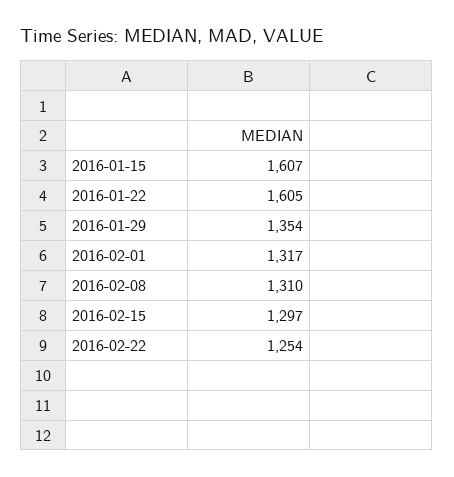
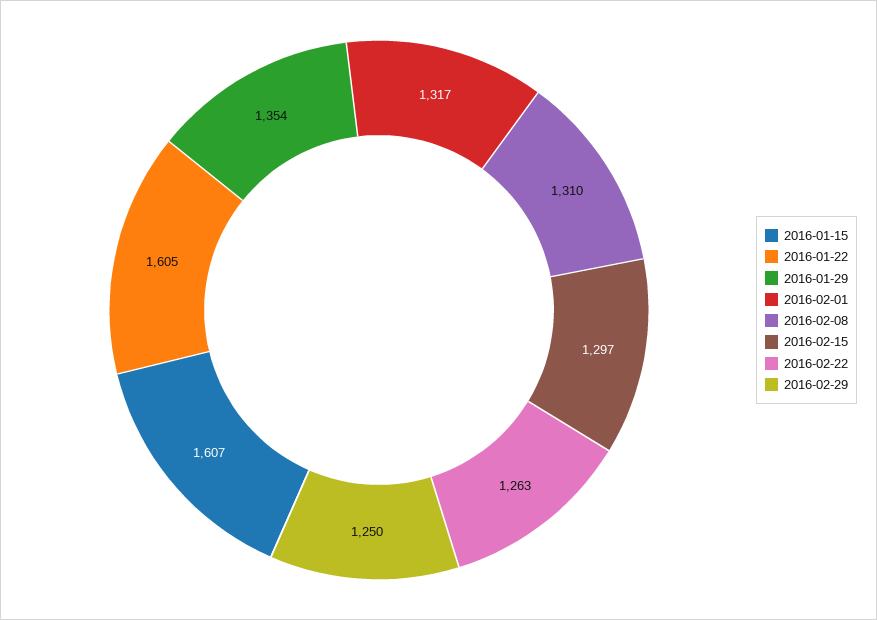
2016-02-22: 1254 -> 1263
2016-02-29: none -> 1250

